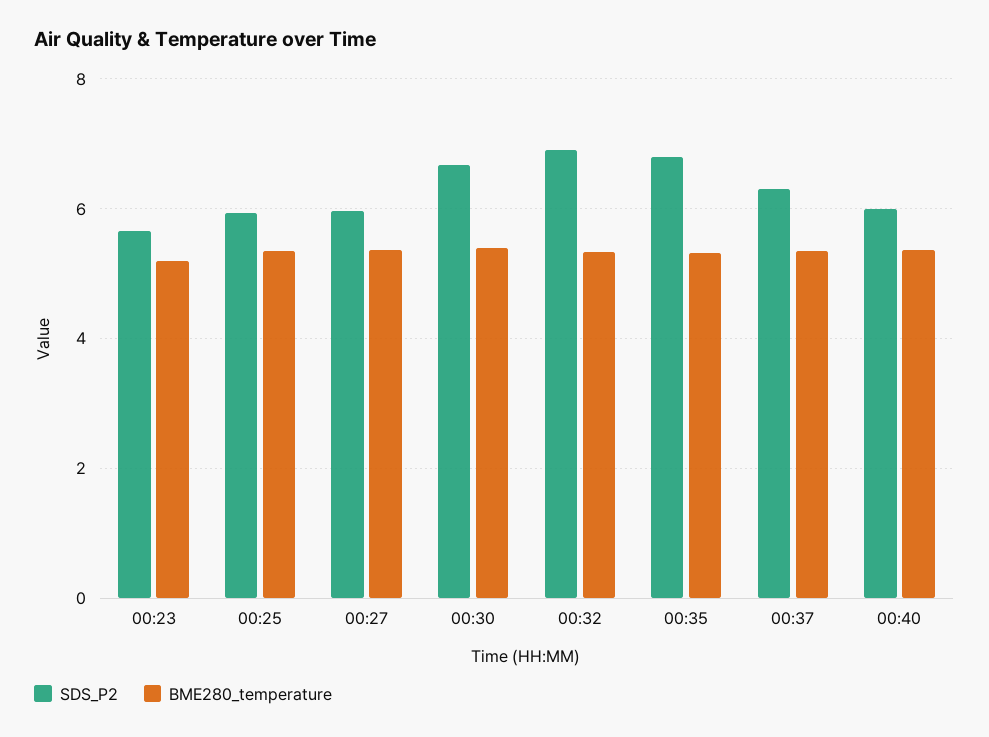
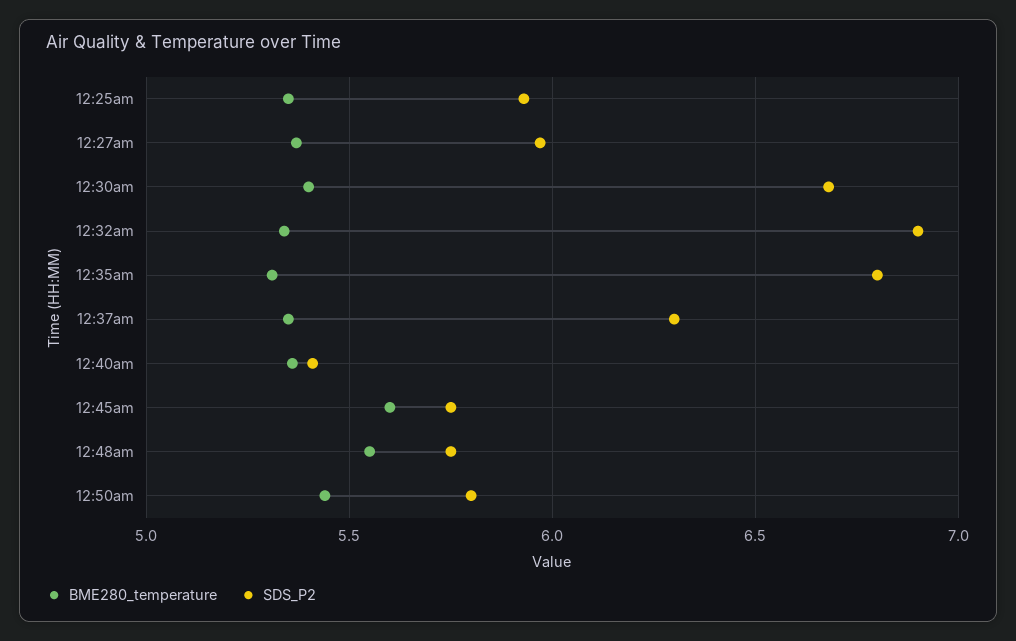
SDS_P2, 00:23: 5.6 -> none
BME280_temperature, 00:23: 5.2 -> none
SDS_P2, 00:40: 6 -> 5.4
BME280_temperature, 12:45am: none -> 5.6
SDS_P2, 12:45am: none -> 5.75
BME280_temperature, 12:48am: none -> 5.55
SDS_P2, 12:48am: none -> 5.75
BME280_temperature, 12:50am: none -> 5.45
SDS_P2, 12:50am: none -> 5.8

